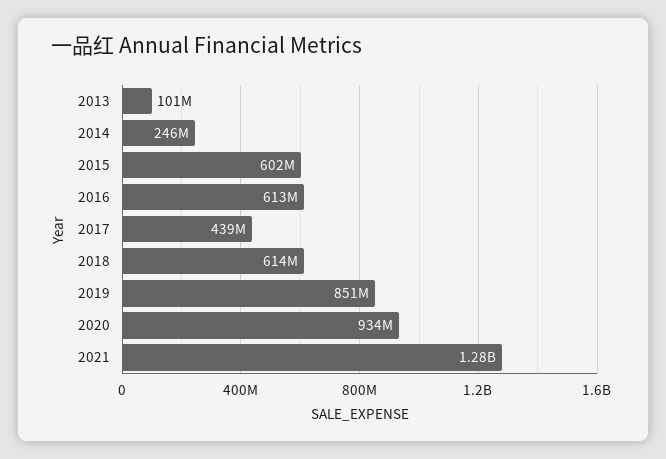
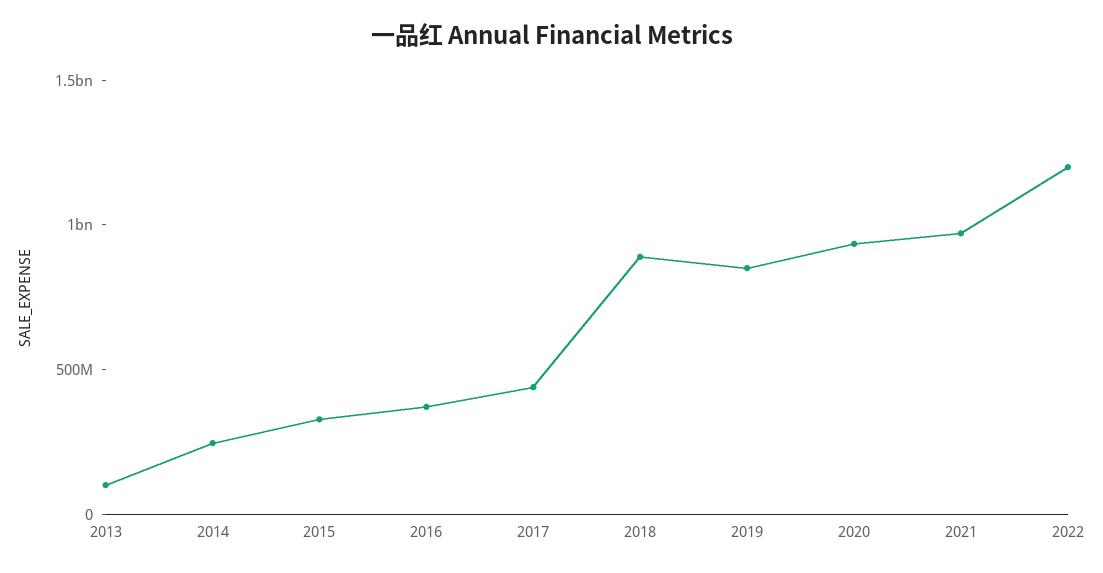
2015: 602000000 -> 300000000
2016: 613000000 -> 400000000
2018: 614000000 -> 900000000
2021: 1280000000 -> 1000000000
2022: none -> 1200000000

